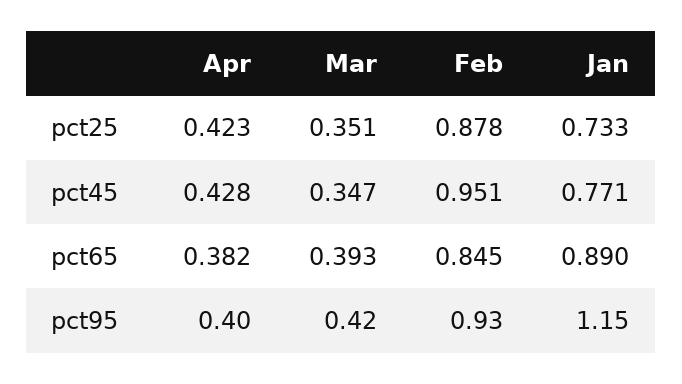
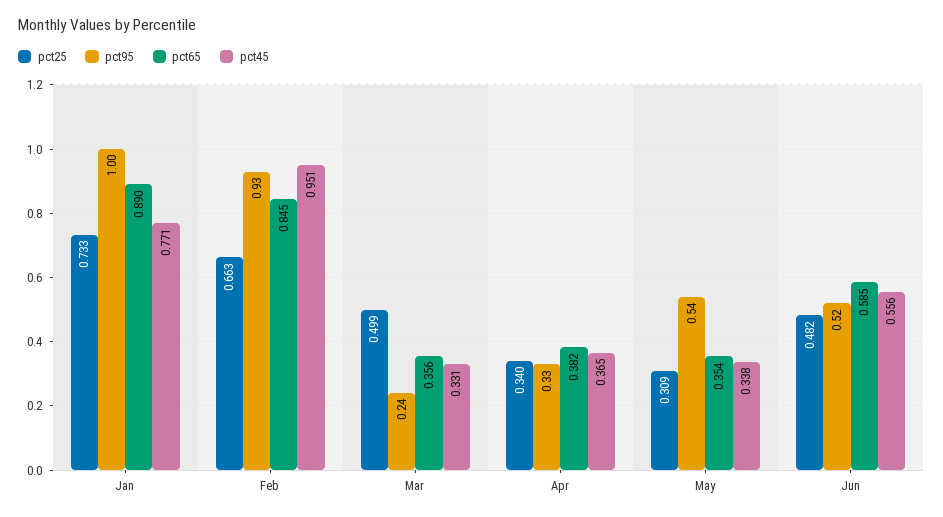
pct25, Apr: 0.423 -> 0.34
pct25, Mar: 0.351 -> 0.499
pct25, Feb: 0.878 -> 0.663
pct45, Apr: 0.428 -> 0.365
pct45, Mar: 0.347 -> 0.331
pct65, Mar: 0.393 -> 0.356
pct95, Apr: 0.4 -> 0.33
pct95, Mar: 0.42 -> 0.24
pct95, Jan: 1.15 -> 1
pct25, May: none -> 0.309
pct95, May: none -> 0.54
pct65, May: none -> 0.354
pct45, May: none -> 0.338
pct25, Jun: none -> 0.482
pct95, Jun: none -> 0.52
pct65, Jun: none -> 0.585
pct45, Jun: none -> 0.556

